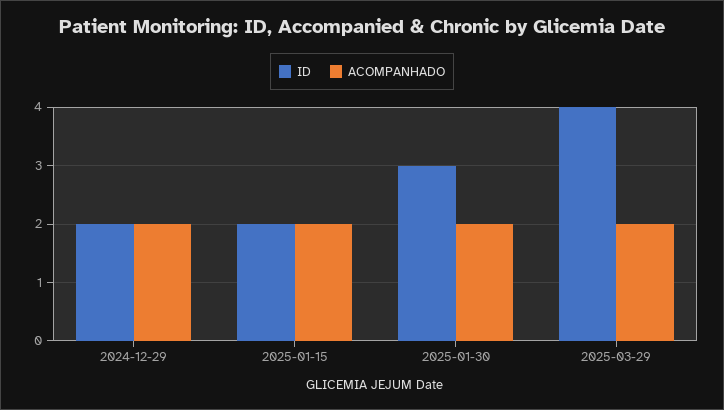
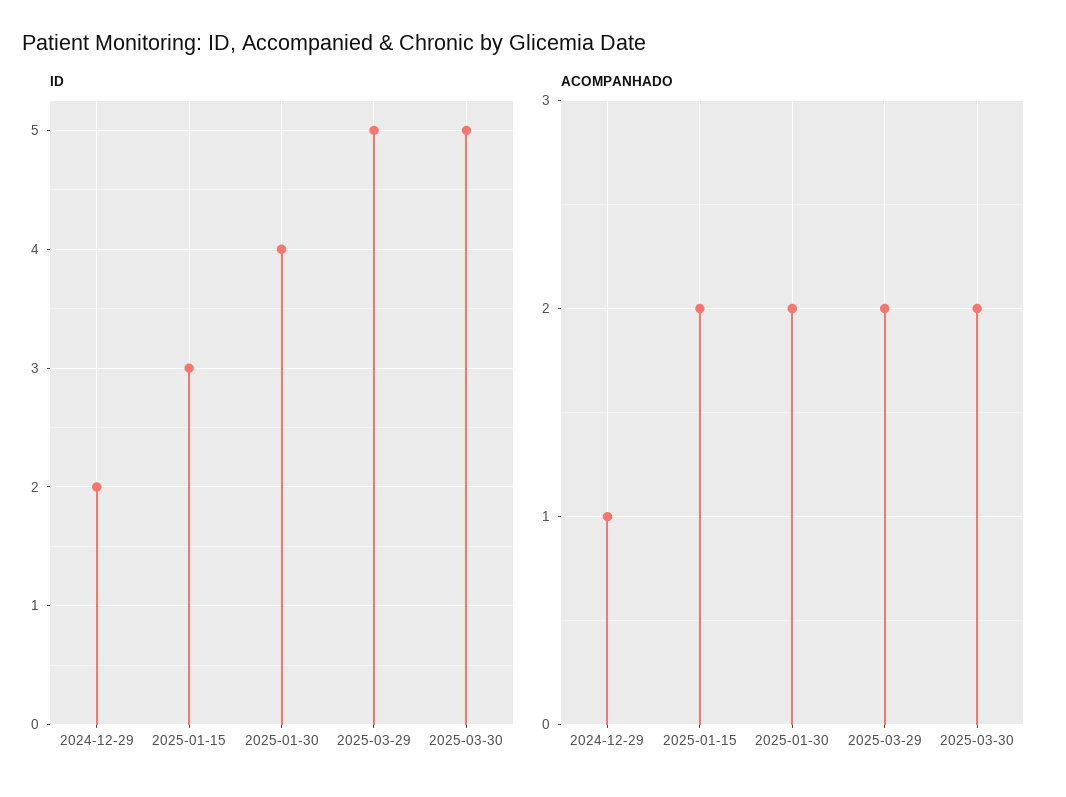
ACOMPANHADO, 2024-12-29: 2 -> 1
ID, 2025-01-15: 2 -> 3
ID, 2025-01-30: 3 -> 4
ID, 2025-03-29: 4 -> 5
ID, 2025-03-30: none -> 5
ACOMPANHADO, 2025-03-30: none -> 2

